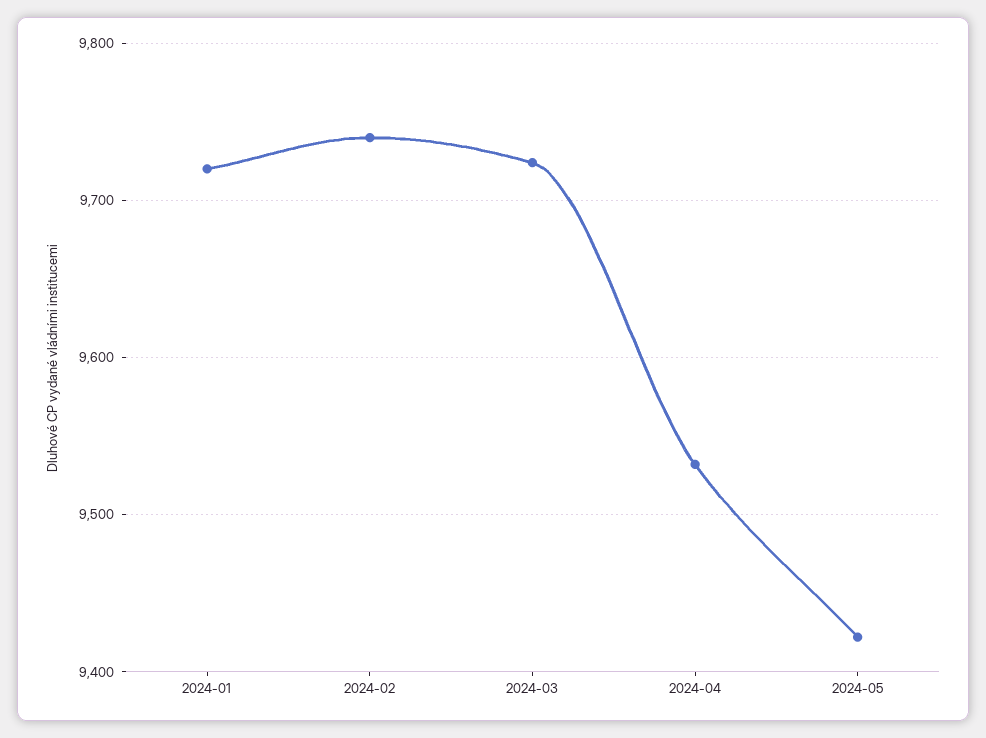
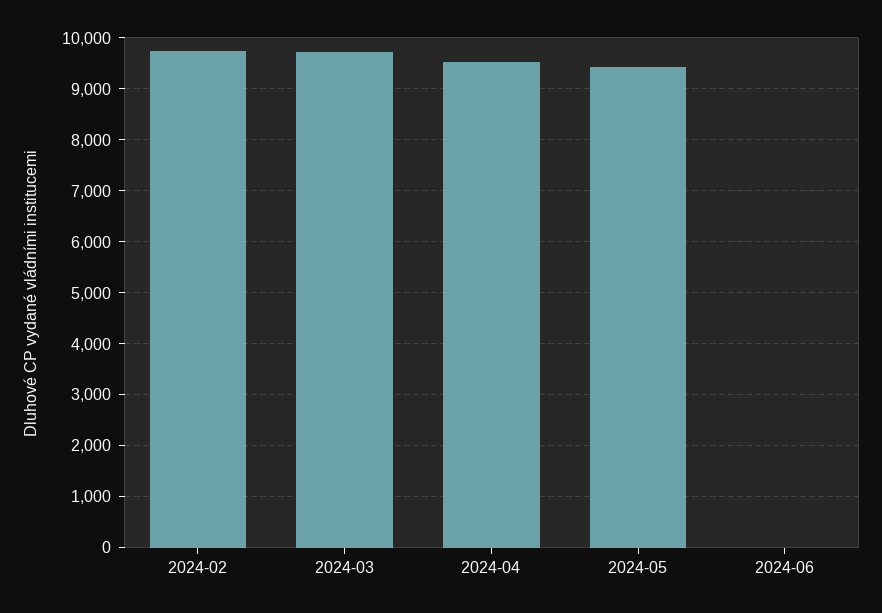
2024-01: 9720 -> none
2024-06: none -> 0

